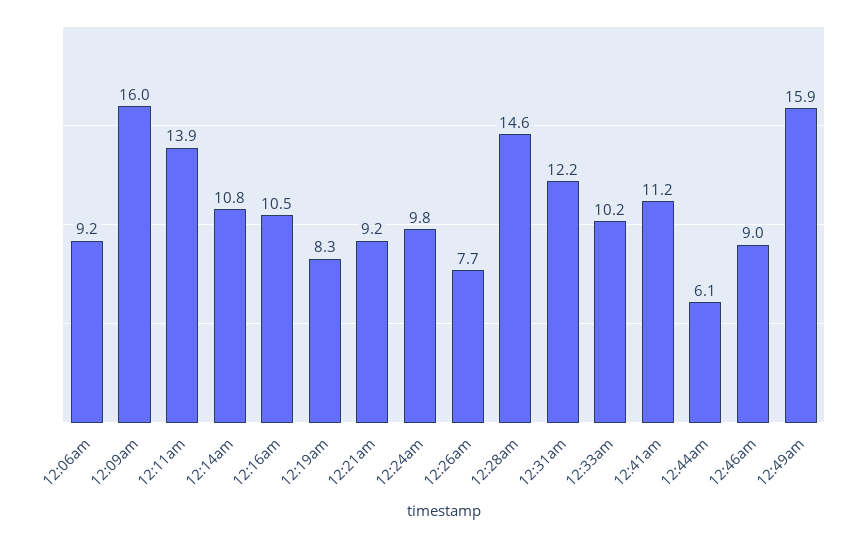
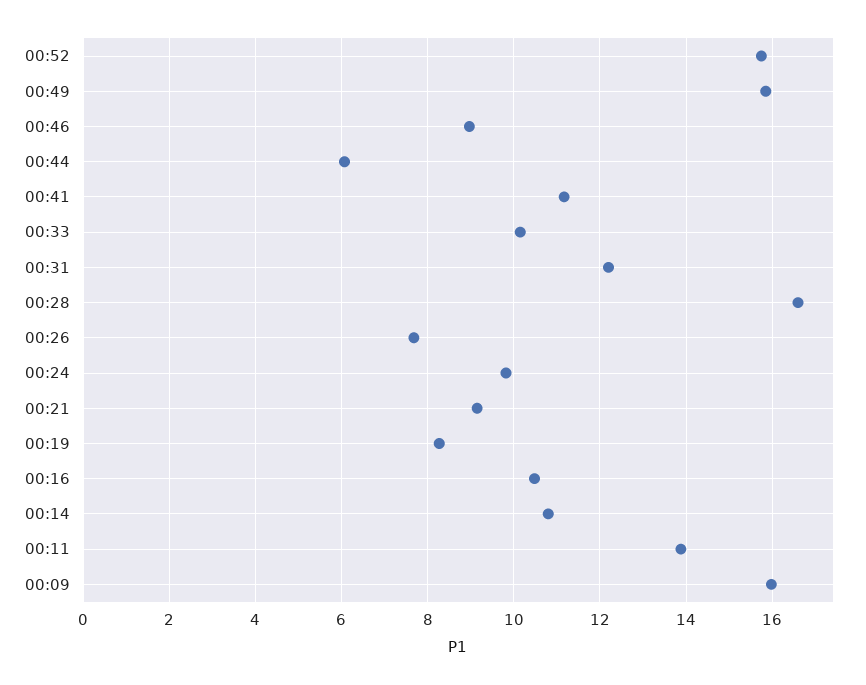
12:06am: 9.2 -> none
12:28am: 14.6 -> 16.6
00:52: none -> 15.8

